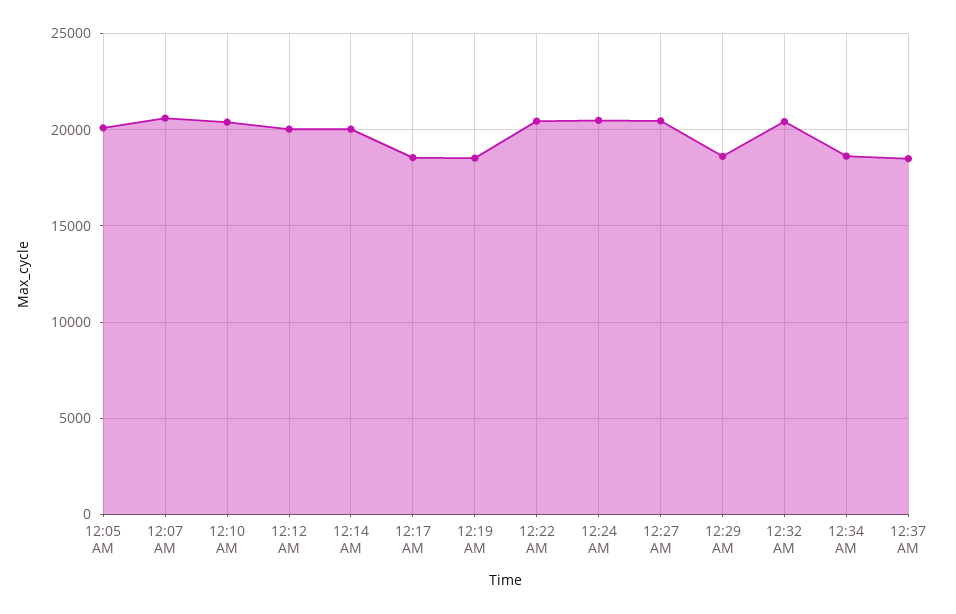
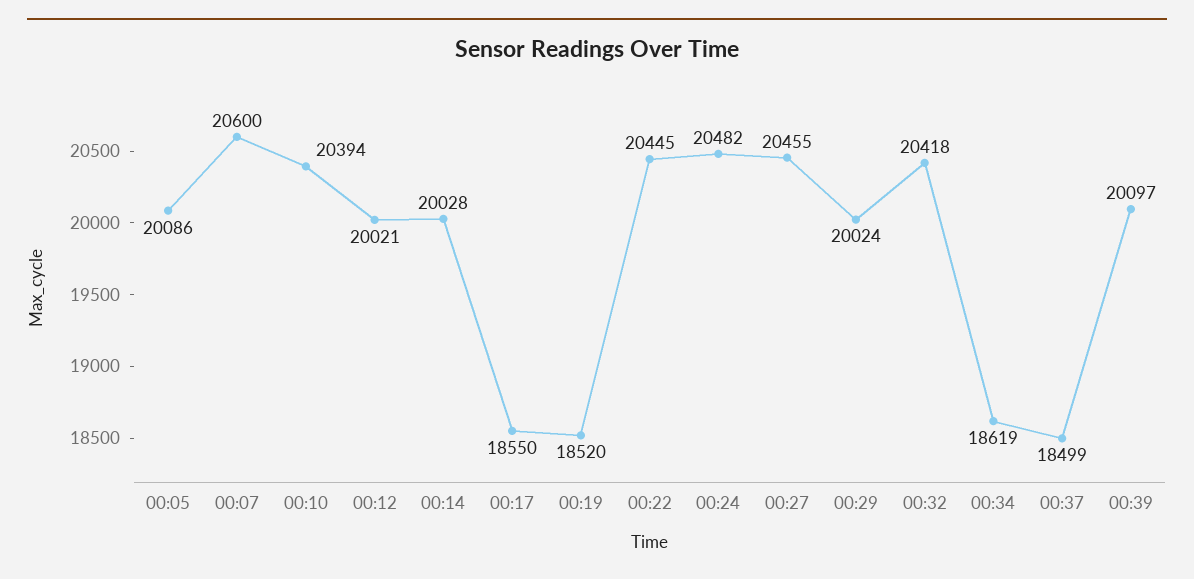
12:29 AM: 18500 -> 20024
00:39: none -> 20097

